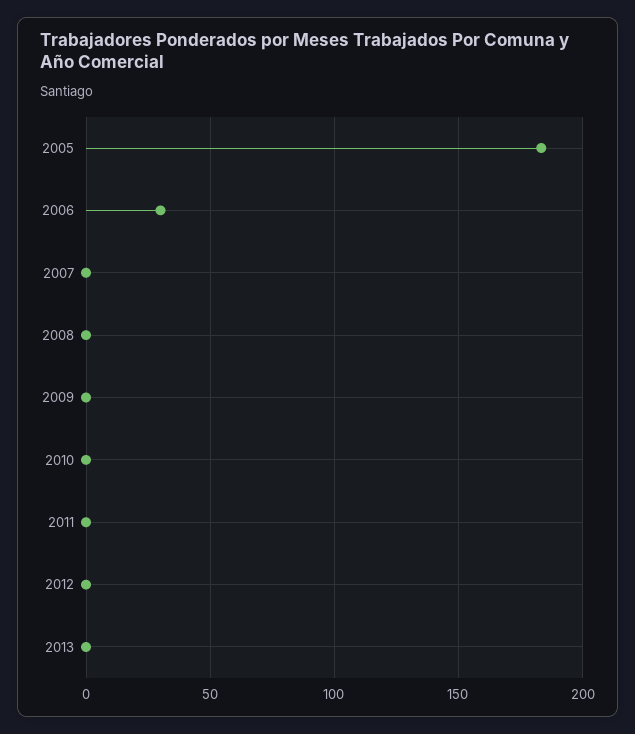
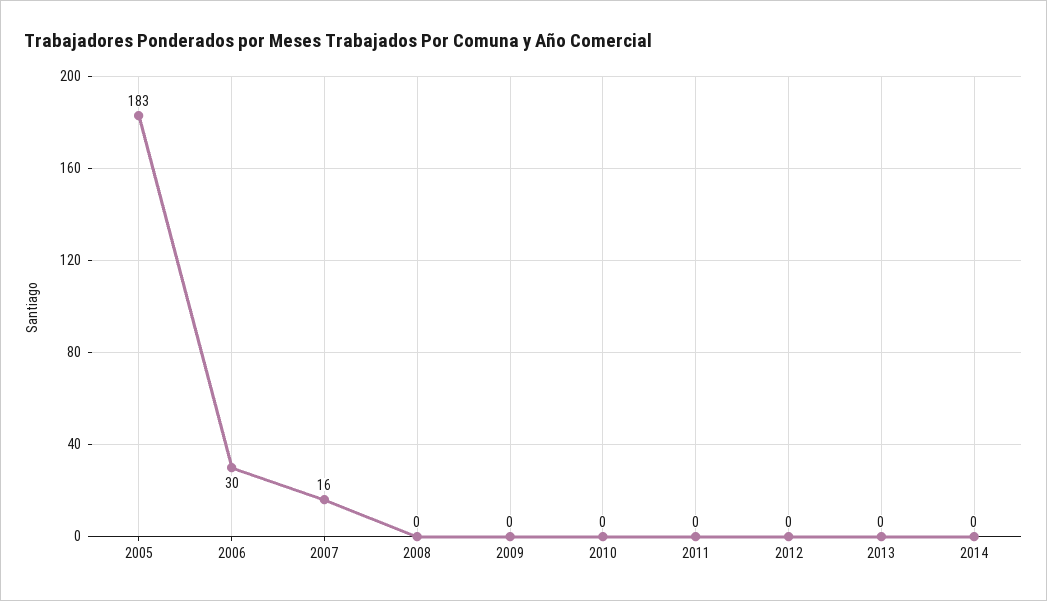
2007: 0 -> 16
2014: none -> 0

